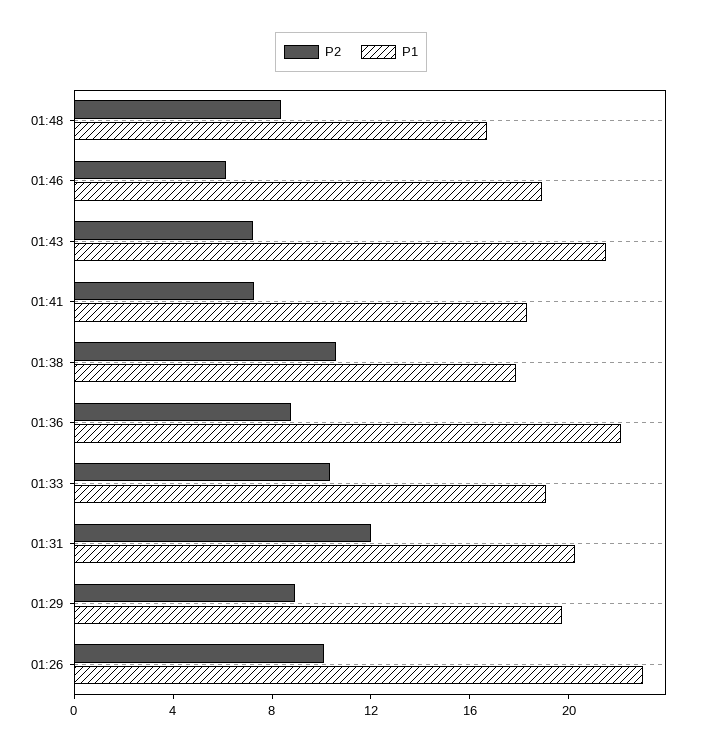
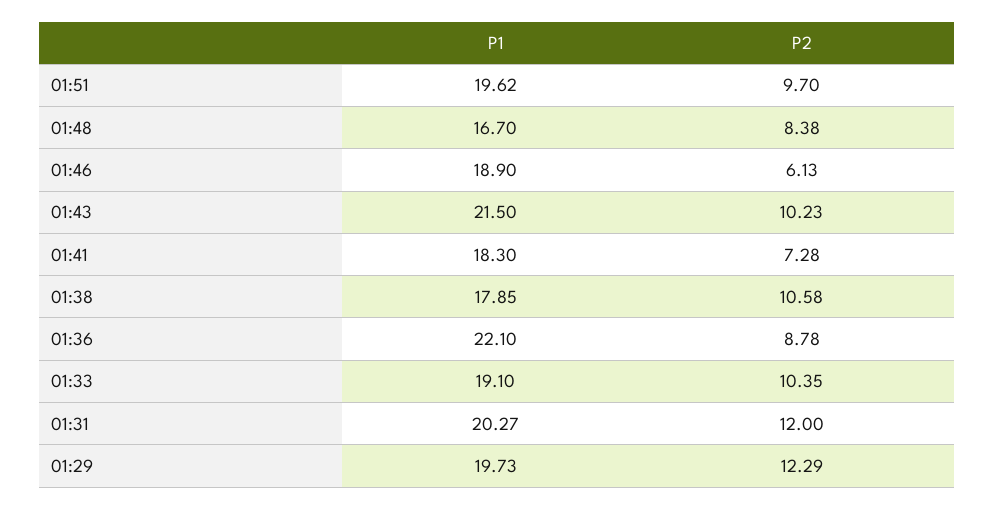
P2, 01:43: 7 -> 10.23
P2, 01:29: 9 -> 12.29
P2, 01:26: 10 -> none
P1, 01:26: 23 -> none
P1, 01:51: none -> 19.62
P2, 01:51: none -> 9.7

